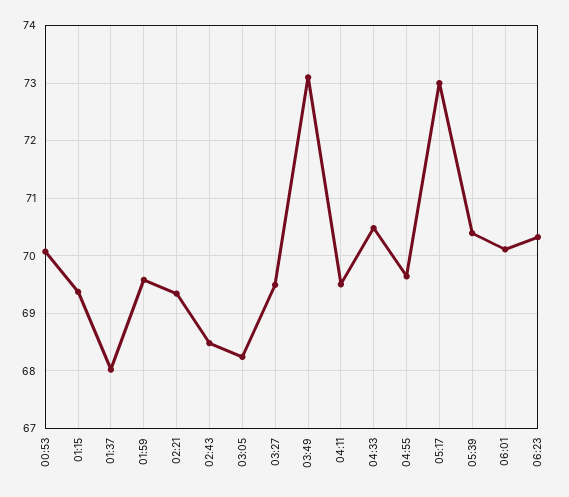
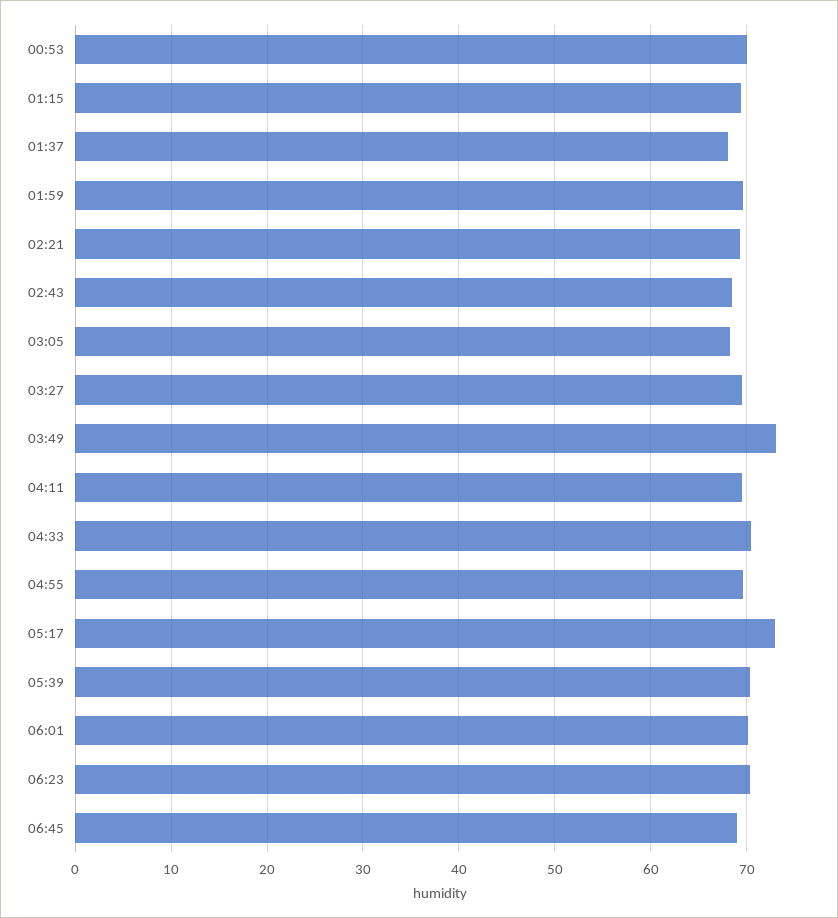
06:45: none -> 69

